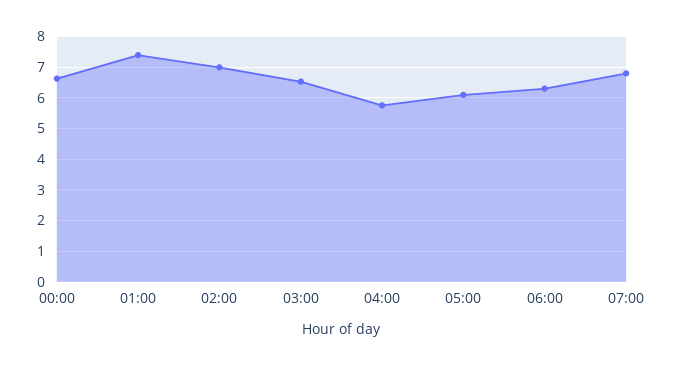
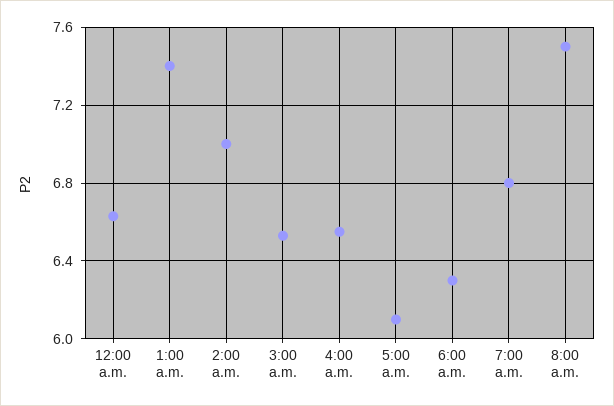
04:00: 5.8 -> 6.55
8:00 a.m.: none -> 7.5

